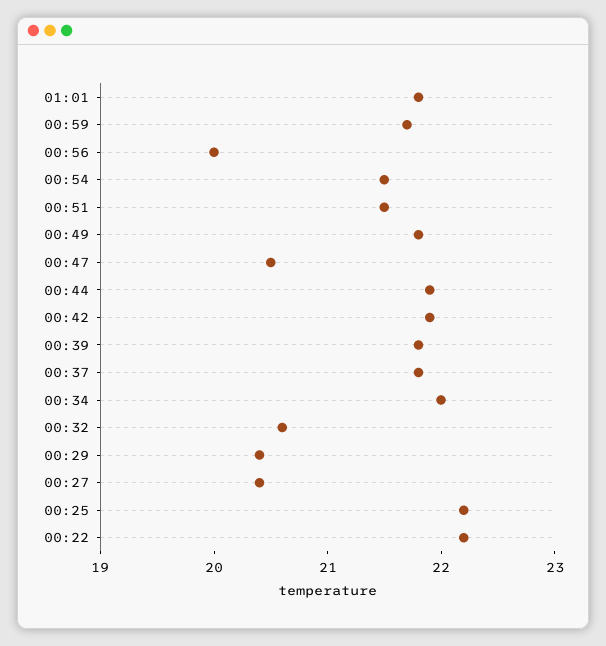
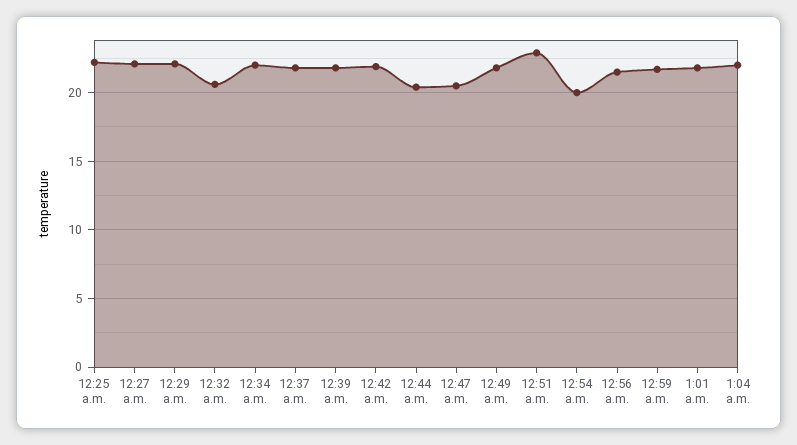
00:56: 20 -> 21.5
00:54: 21.5 -> 20
00:51: 21.5 -> 23
00:44: 21.9 -> 20.5
00:29: 20.4 -> 22
00:27: 20.4 -> 22
00:22: 22.2 -> none
1:04 a.m.: none -> 22

